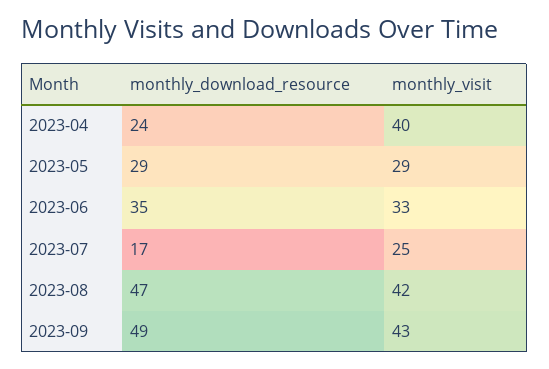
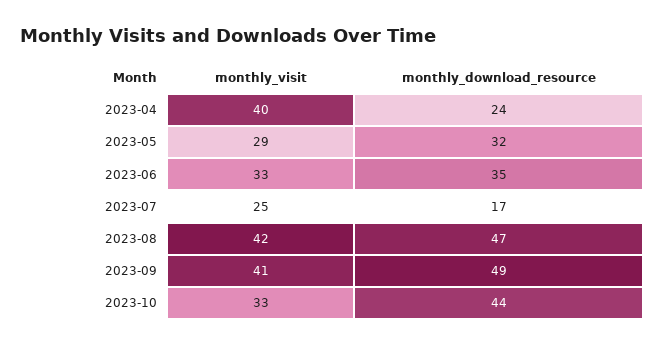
monthly_download_resource, 2023-05: 29 -> 32
monthly_visit, 2023-09: 43 -> 41
monthly_visit, 2023-10: none -> 33
monthly_download_resource, 2023-10: none -> 44

